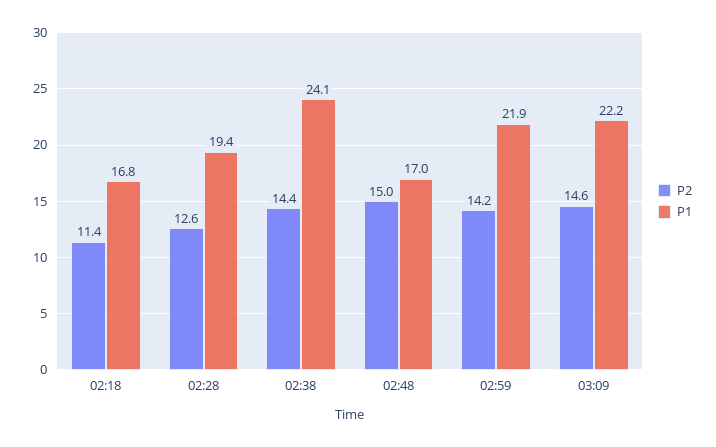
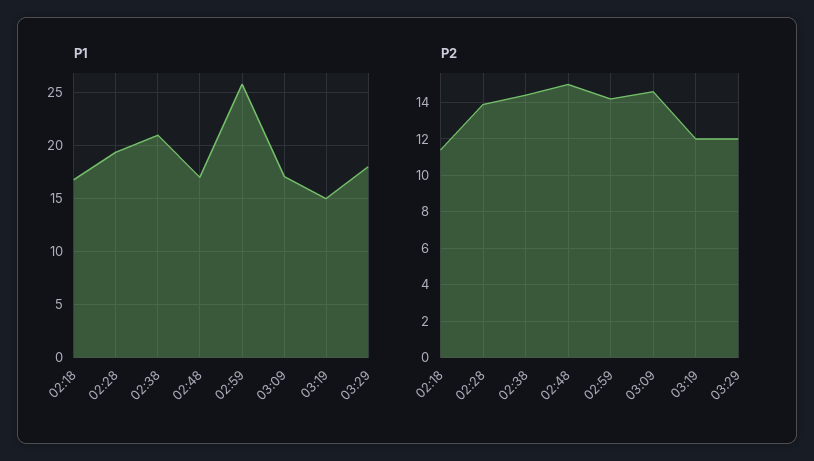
P2, 02:28: 12.6 -> 14
P1, 02:38: 24.1 -> 21
P1, 02:59: 21.9 -> 26
P1, 03:09: 22.2 -> 17
P1, 03:19: none -> 15
P1, 03:29: none -> 18
P2, 03:19: none -> 12
P2, 03:29: none -> 12

